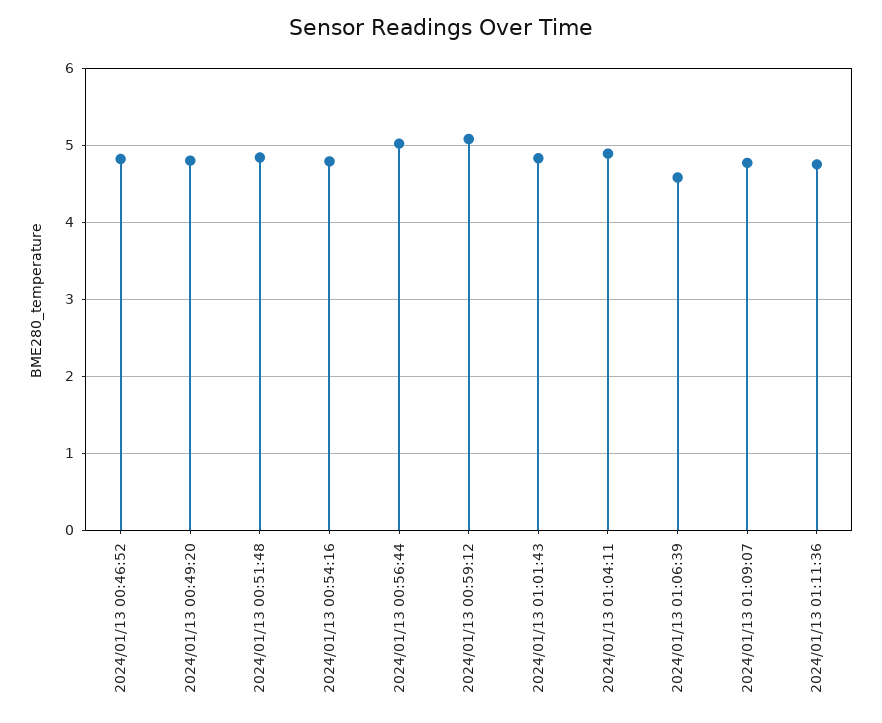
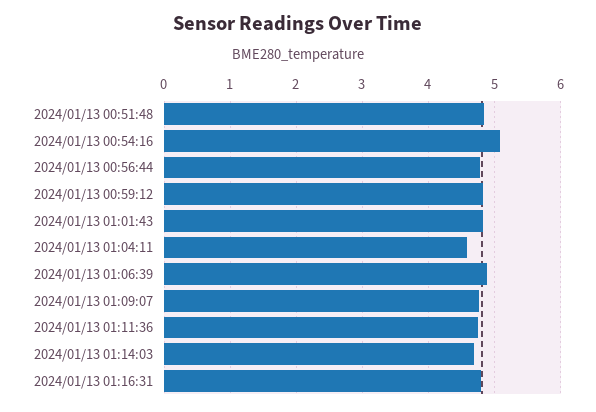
2024/01/13 00:46:52: 4.8 -> none
2024/01/13 00:49:20: 4.8 -> none
2024/01/13 00:54:16: 4.8 -> 5.1
2024/01/13 00:56:44: 5 -> 4.8
2024/01/13 00:59:12: 5.1 -> 4.8
2024/01/13 01:04:11: 4.9 -> 4.6
2024/01/13 01:06:39: 4.6 -> 4.9
2024/01/13 01:14:03: none -> 4.7
2024/01/13 01:16:31: none -> 4.8

